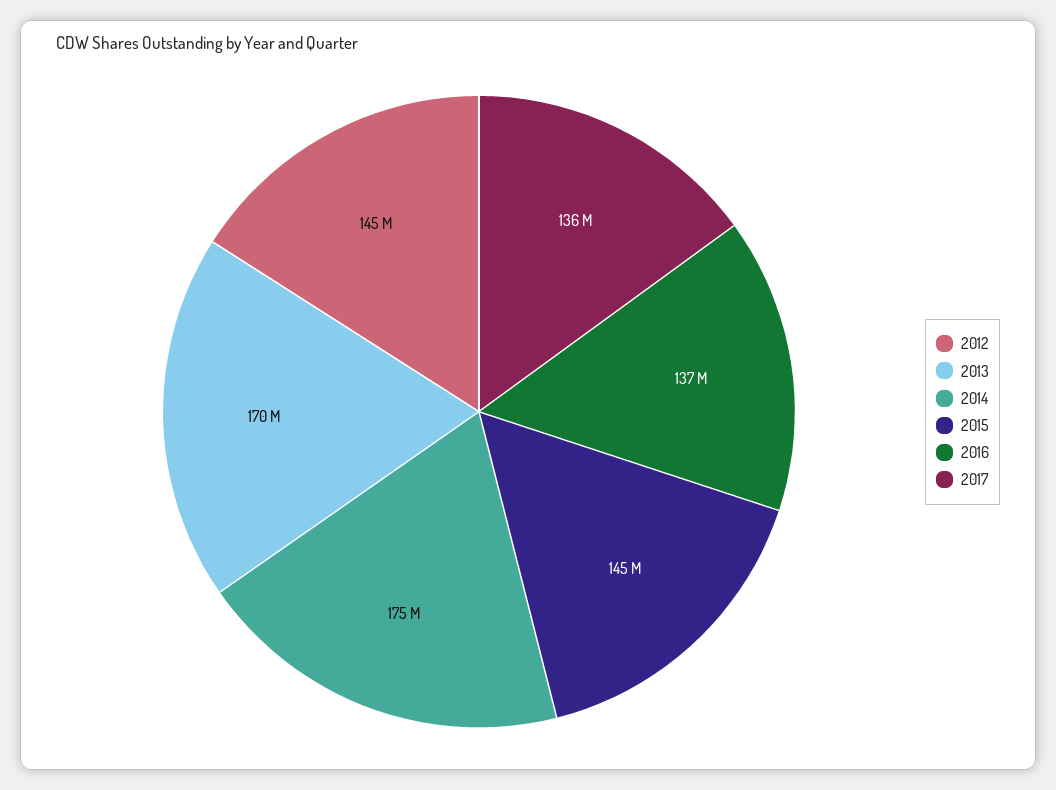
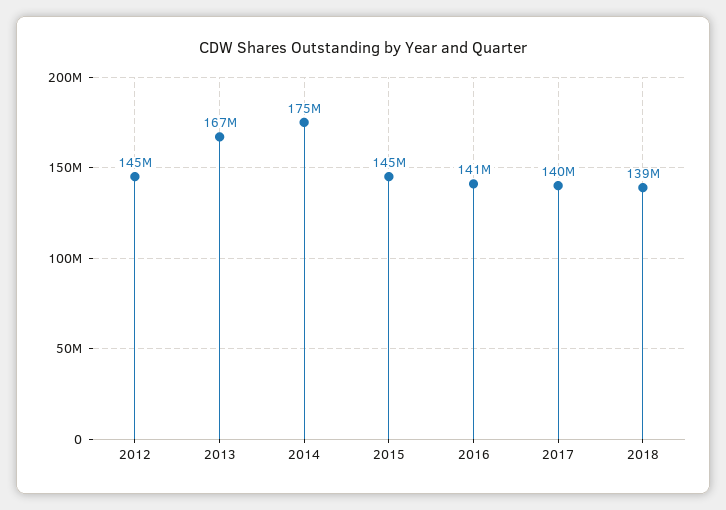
2013: 170000000 -> 167000000
2016: 137000000 -> 141000000
2017: 136000000 -> 140000000
2018: none -> 139000000

